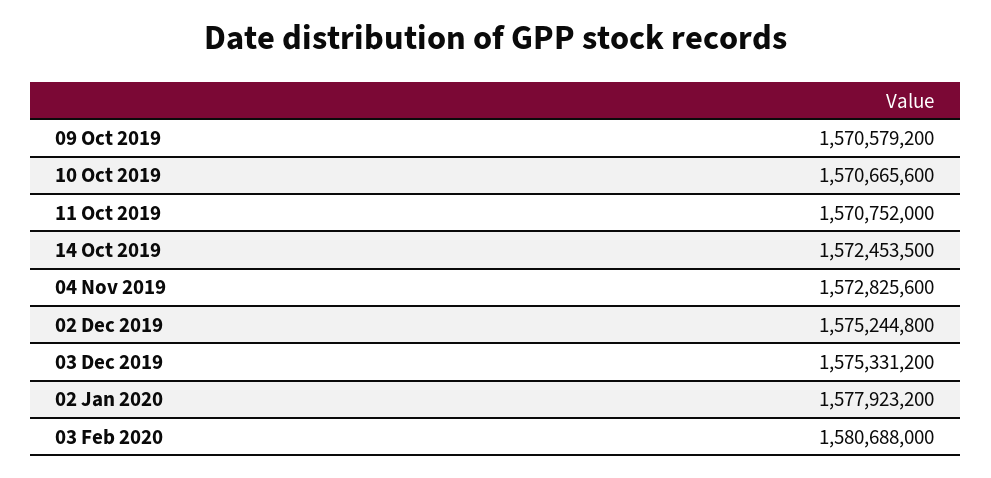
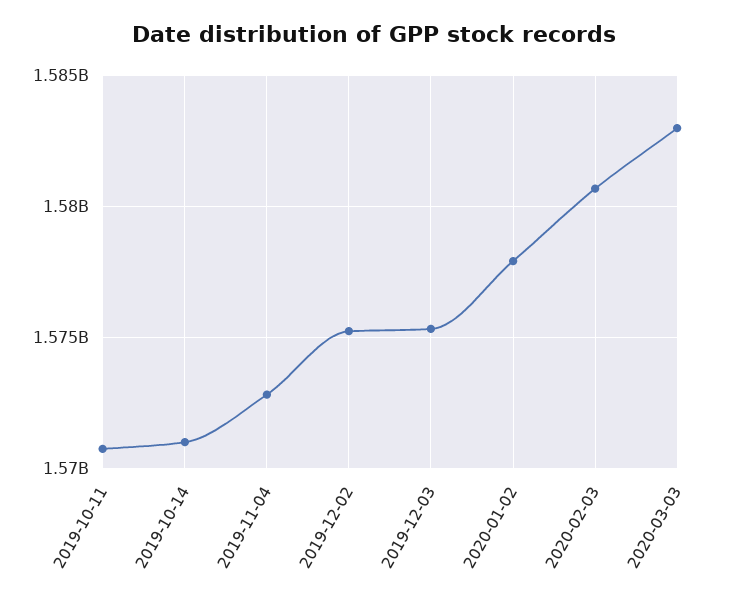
09 Oct 2019: 1570579200 -> none
10 Oct 2019: 1570665600 -> none
14 Oct 2019: 1572453500 -> 1571000000
2020-03-03: none -> 1583000000

